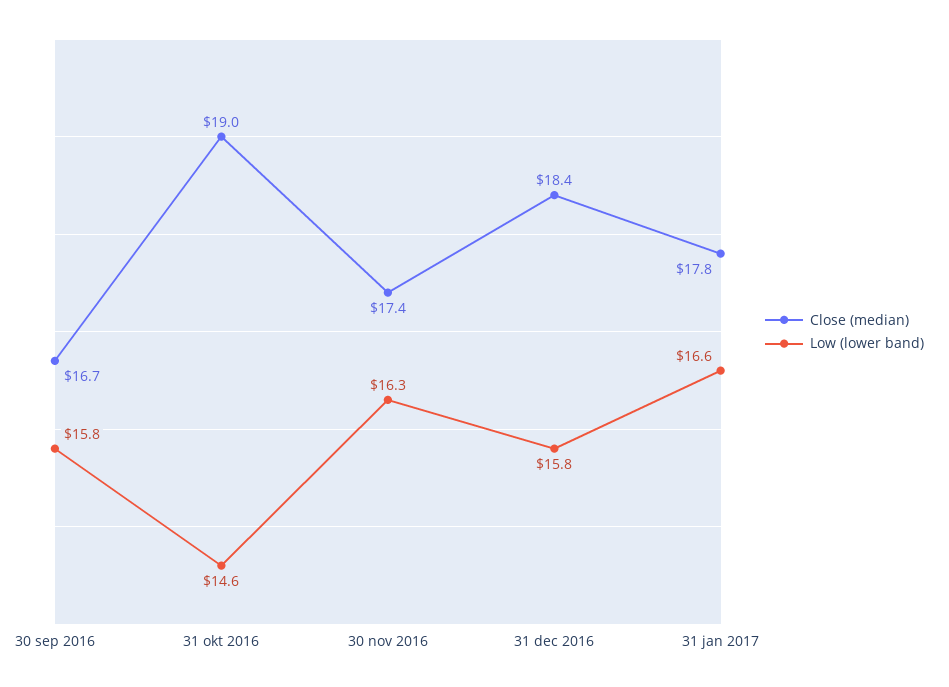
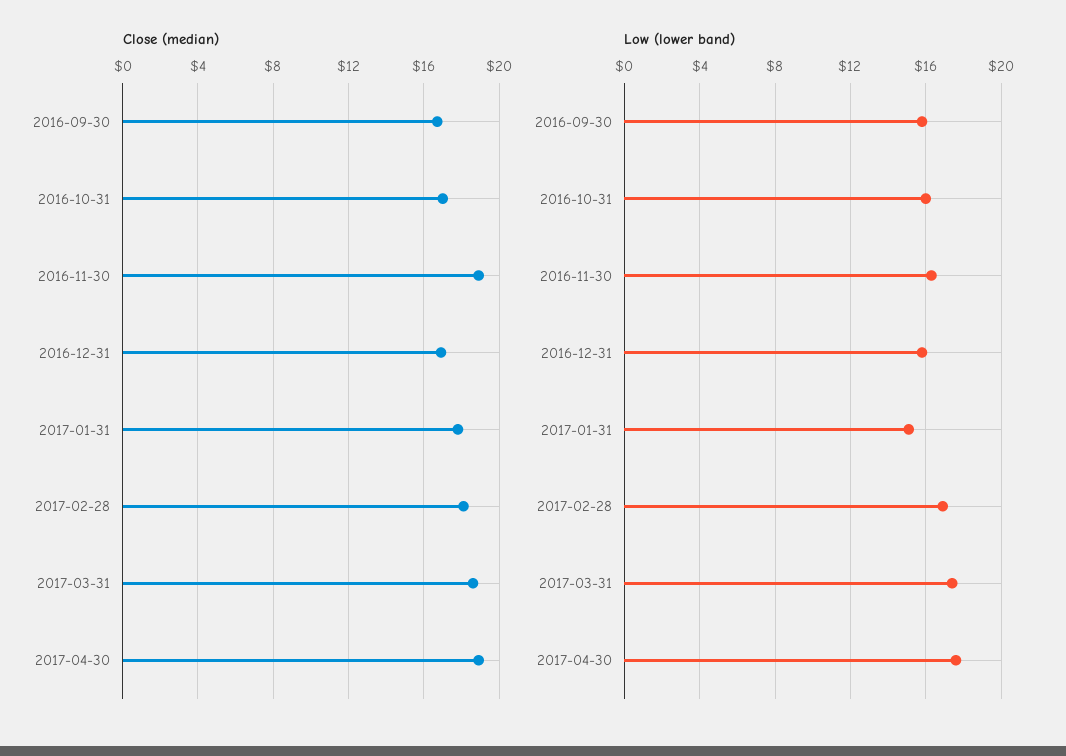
Close (median), 31 okt 2016: 19 -> 17
Low (lower band), 31 okt 2016: 14.6 -> 16
Close (median), 30 nov 2016: 17.4 -> 19
Close (median), 31 dec 2016: 18.4 -> 17
Low (lower band), 31 jan 2017: 16.6 -> 15
Close (median), 2017-02-28: none -> 18
Close (median), 2017-03-31: none -> 18.5
Close (median), 2017-04-30: none -> 19
Low (lower band), 2017-02-28: none -> 17
Low (lower band), 2017-03-31: none -> 17.5
Low (lower band), 2017-04-30: none -> 17.5

